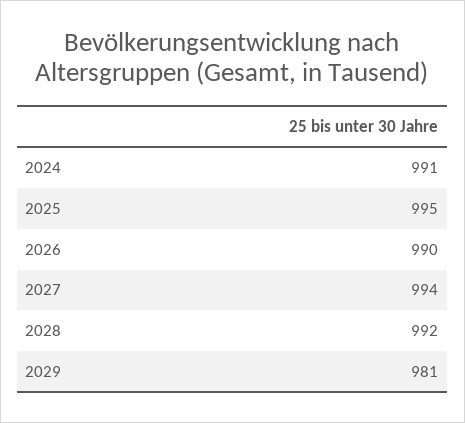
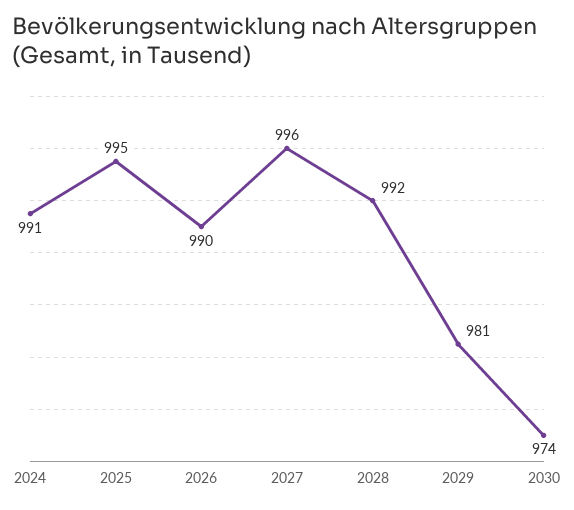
2027: 994 -> 996
2030: none -> 974

